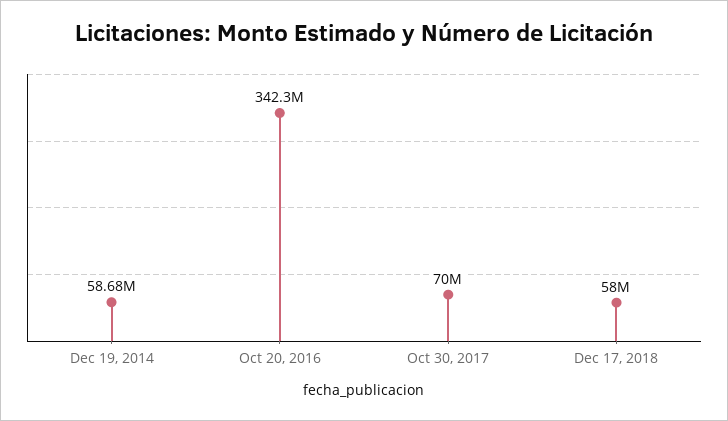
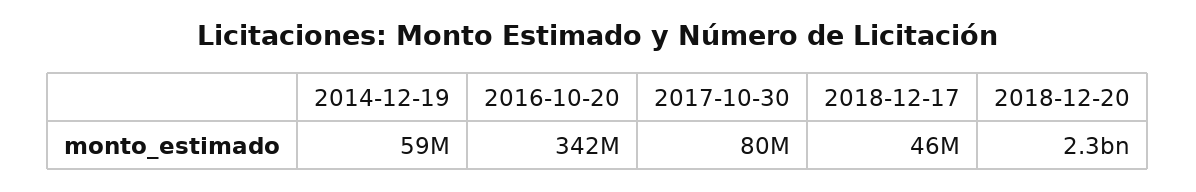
Oct 30, 2017: 70000000 -> 80000000
Dec 17, 2018: 58000000 -> 46000000
2018-12-20: none -> 2300000000

